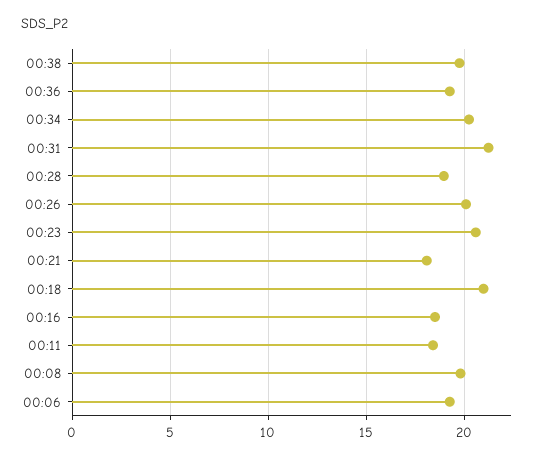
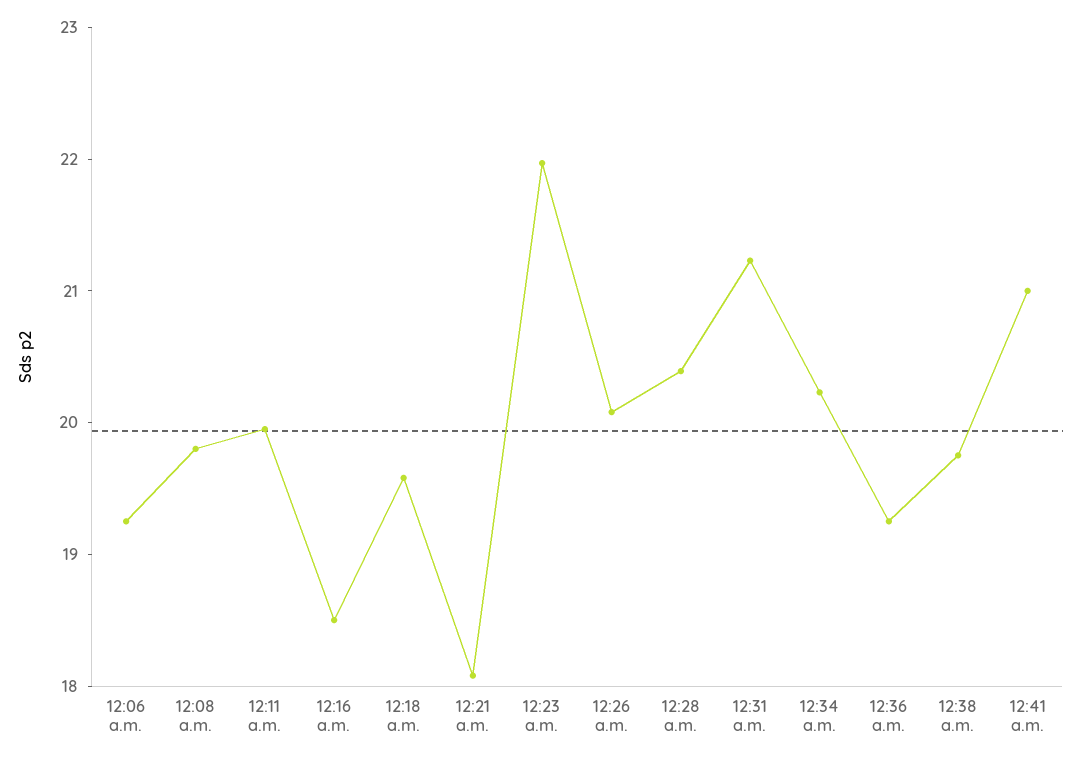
00:28: 19 -> 20.4
00:23: 20.5 -> 22
00:18: 21 -> 19.6
00:11: 18.5 -> 20
12:41 a.m.: none -> 21

